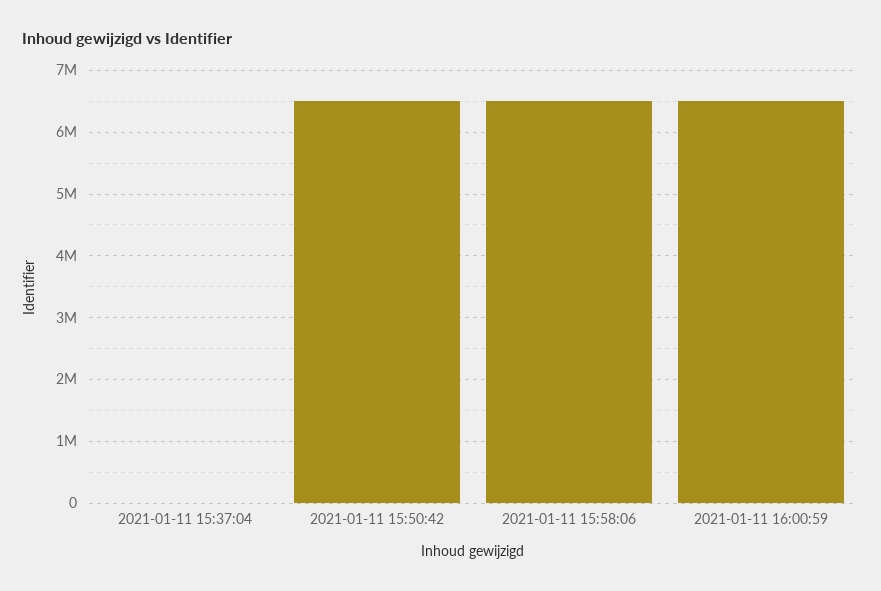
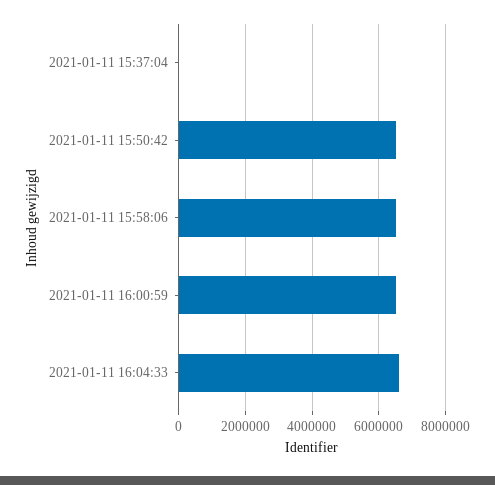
2021-01-11 16:04:33: none -> 6600000

